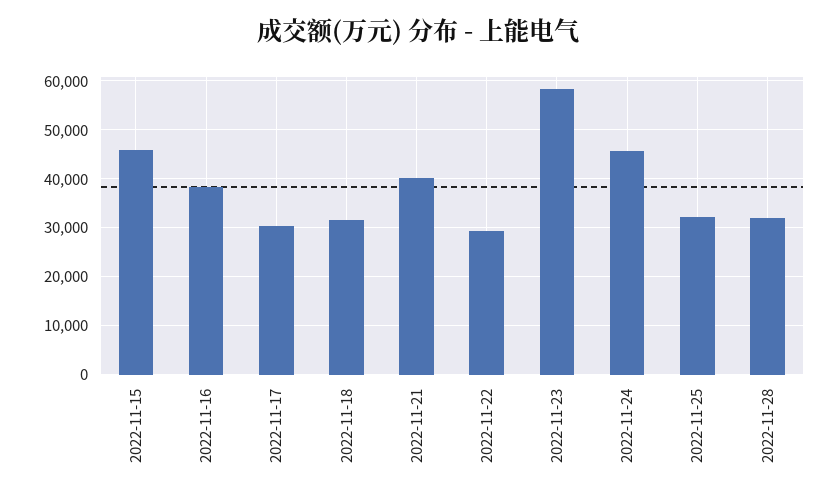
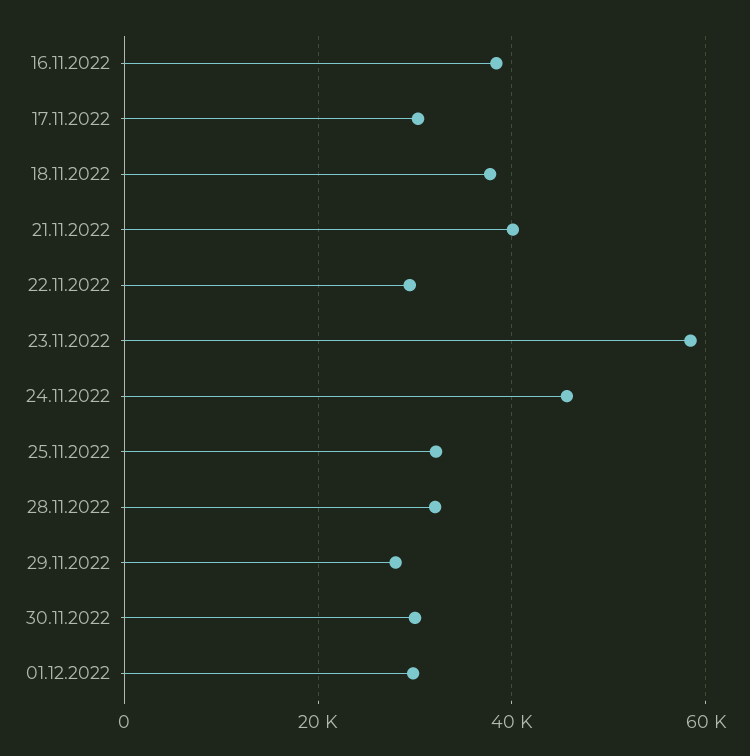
2022-11-15: 46000 -> none
2022-11-18: 32000 -> 38000
29.11.2022: none -> 28000
30.11.2022: none -> 30000
01.12.2022: none -> 30000

